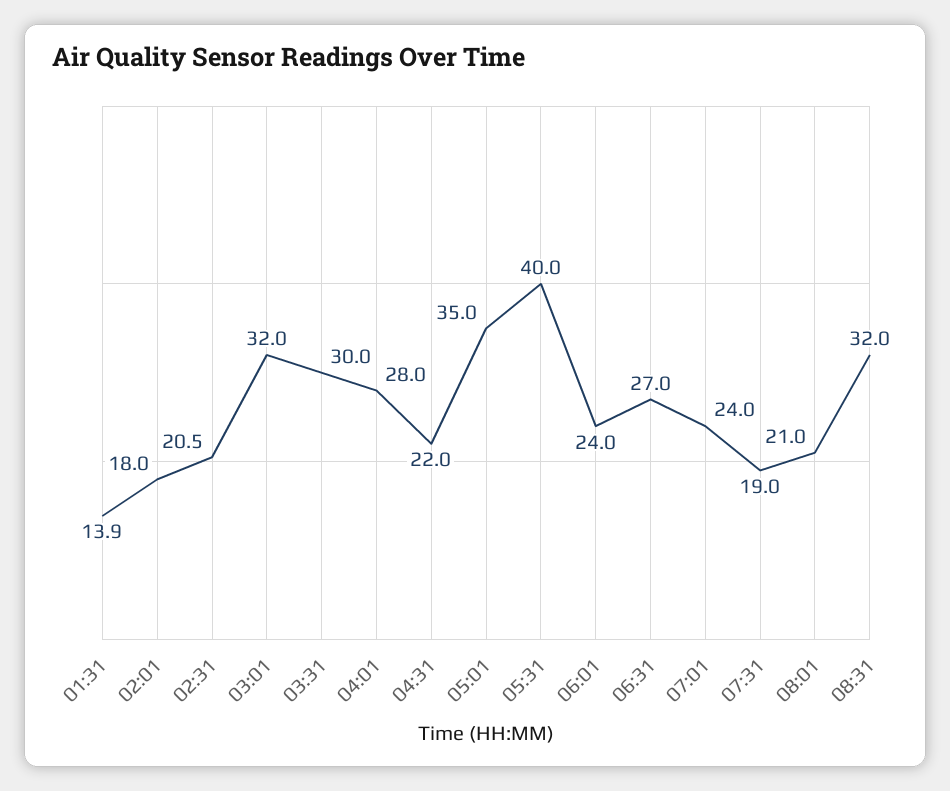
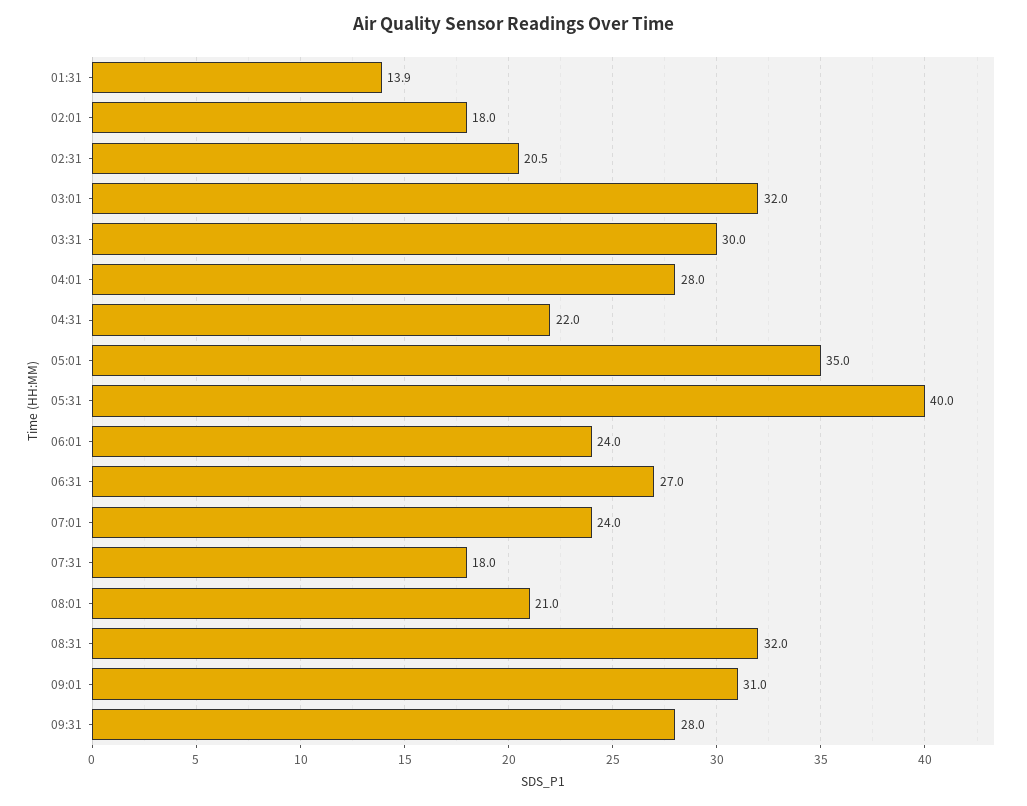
07:31: 19 -> 18
09:01: none -> 31
09:31: none -> 28

